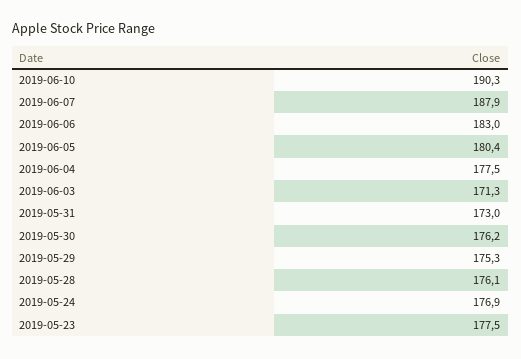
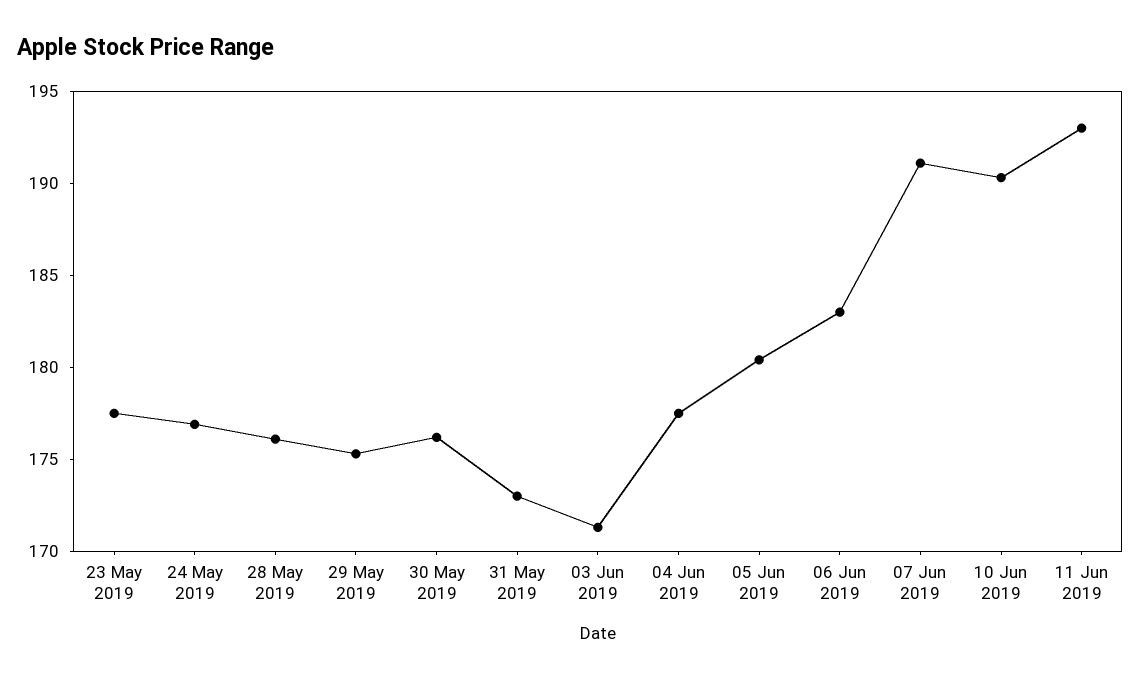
2019-06-07: 187.9 -> 191
11 Jun 2019: none -> 193

